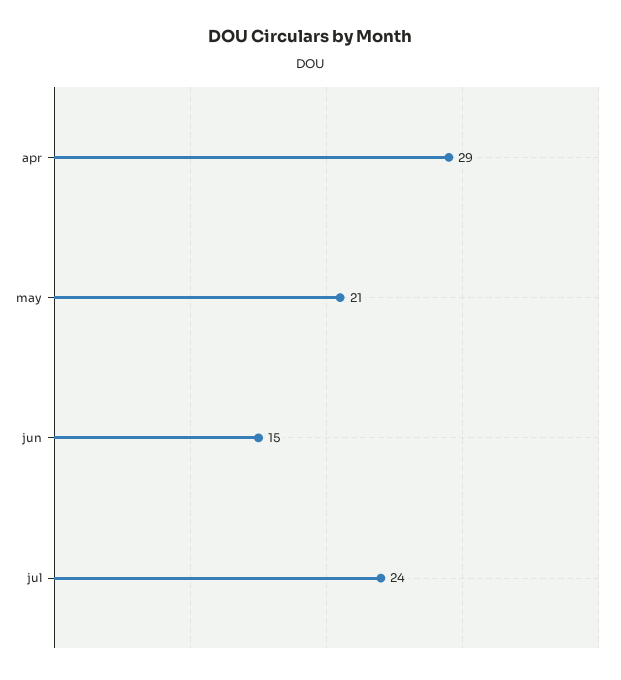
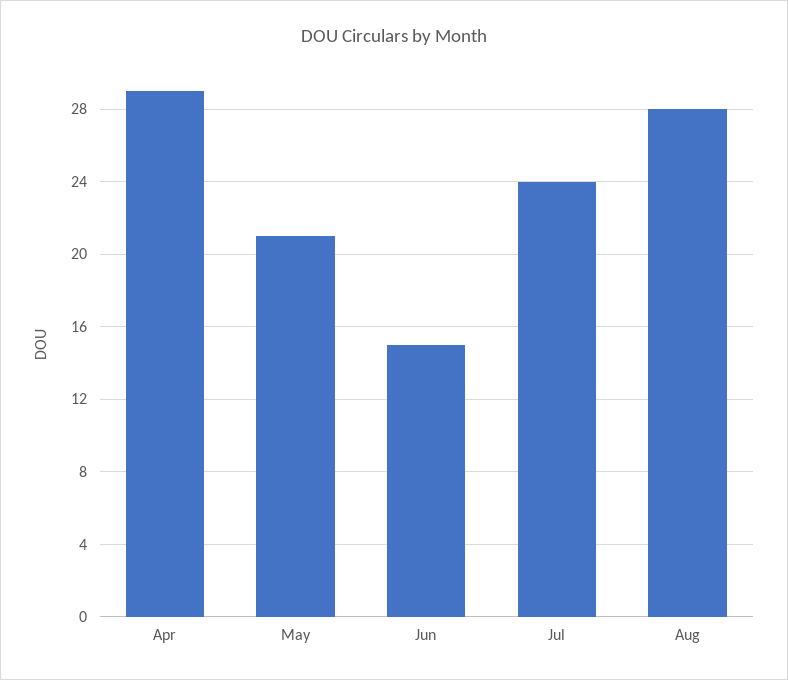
Aug: none -> 28

